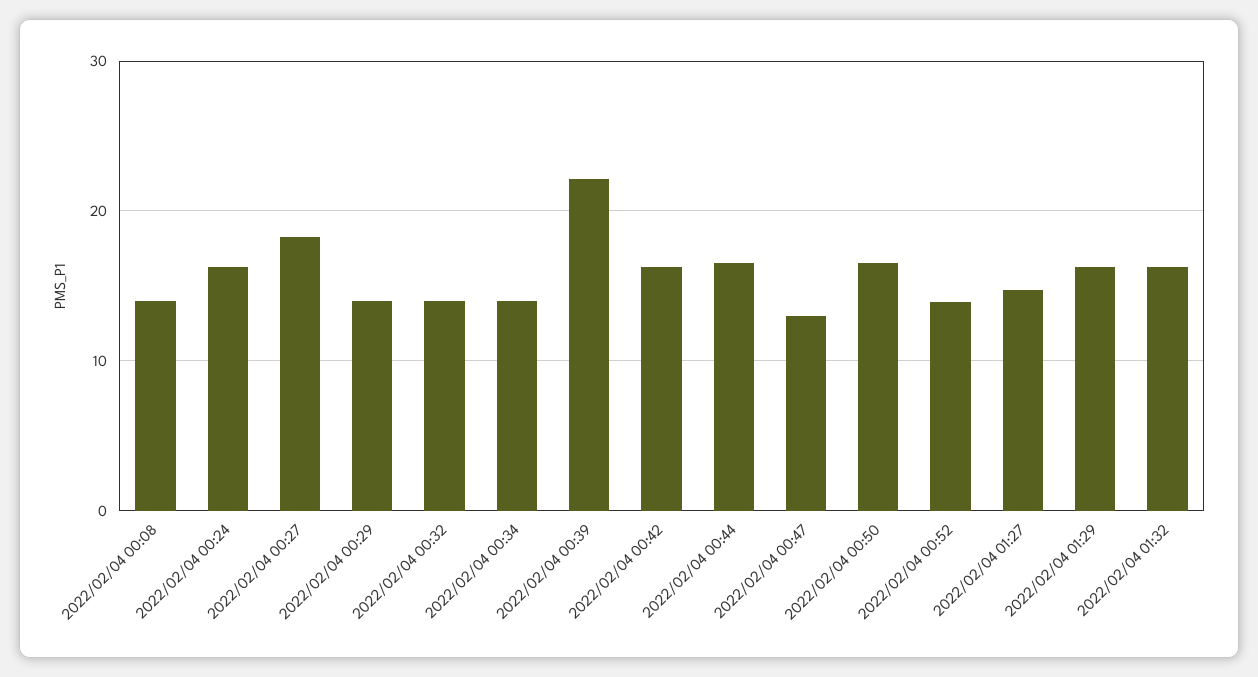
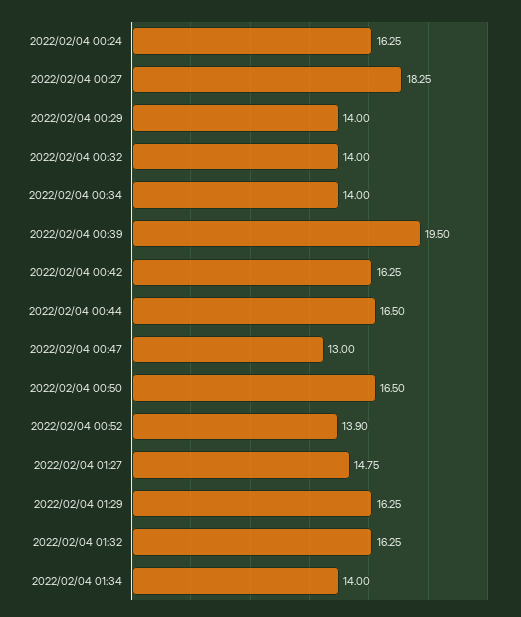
2022/02/04 00:08: 14 -> none
2022/02/04 00:39: 22 -> 19.5
2022/02/04 01:34: none -> 14

